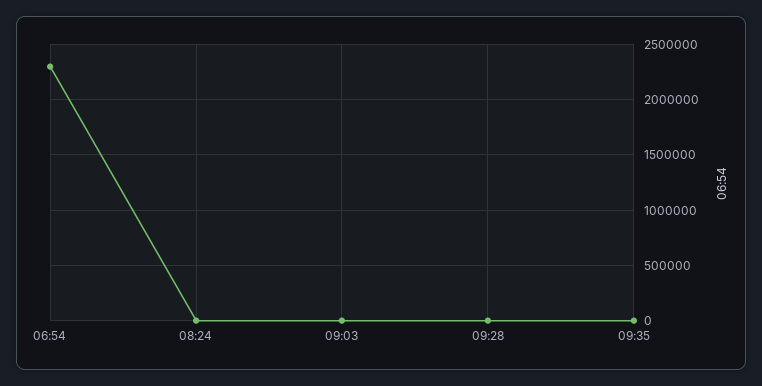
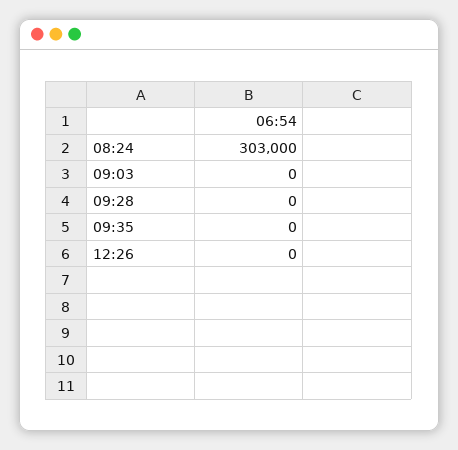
06:54: 2300000 -> none
08:24: 0 -> 303000
12:26: none -> 0

